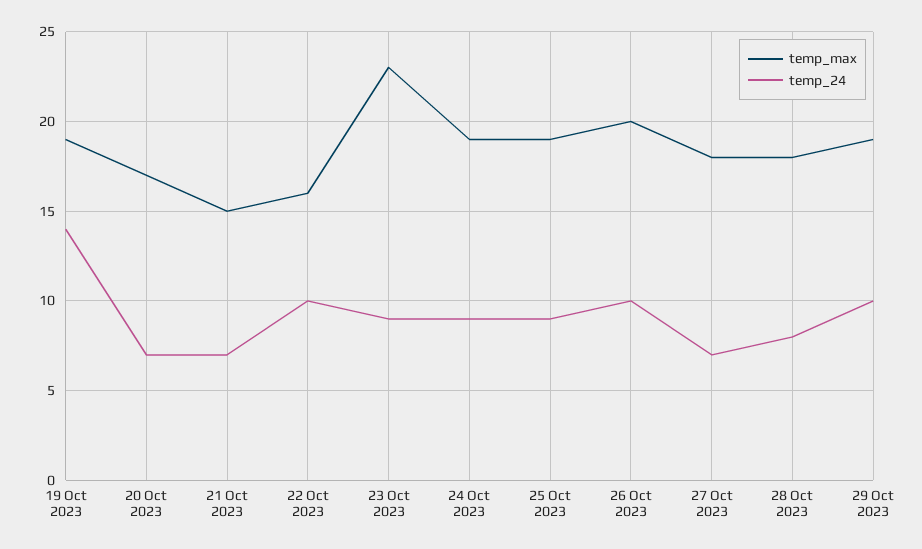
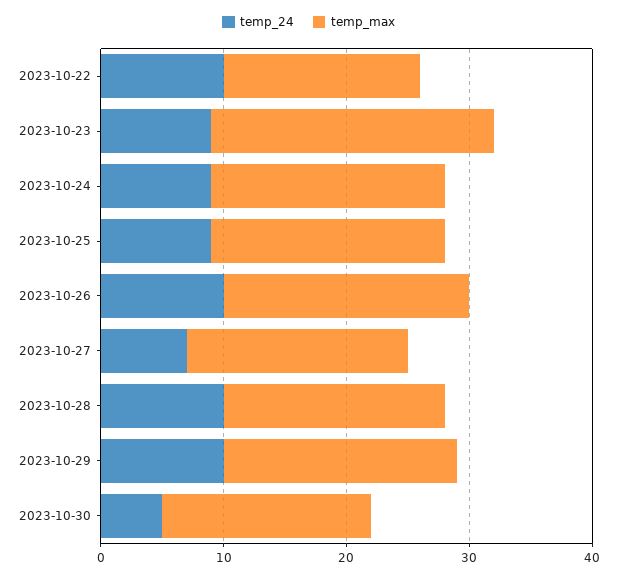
temp_max, 19 Oct 2023: 19 -> none
temp_24, 19 Oct 2023: 14 -> none
temp_max, 20 Oct 2023: 17 -> none
temp_24, 20 Oct 2023: 7 -> none
temp_max, 21 Oct 2023: 15 -> none
temp_24, 21 Oct 2023: 7 -> none
temp_24, 28 Oct 2023: 8 -> 10
temp_24, 2023-10-30: none -> 5
temp_max, 2023-10-30: none -> 17

